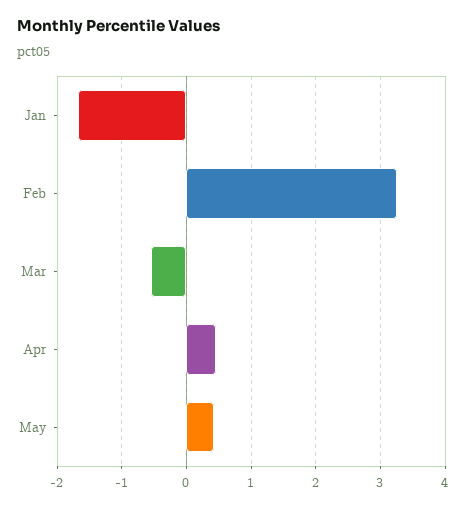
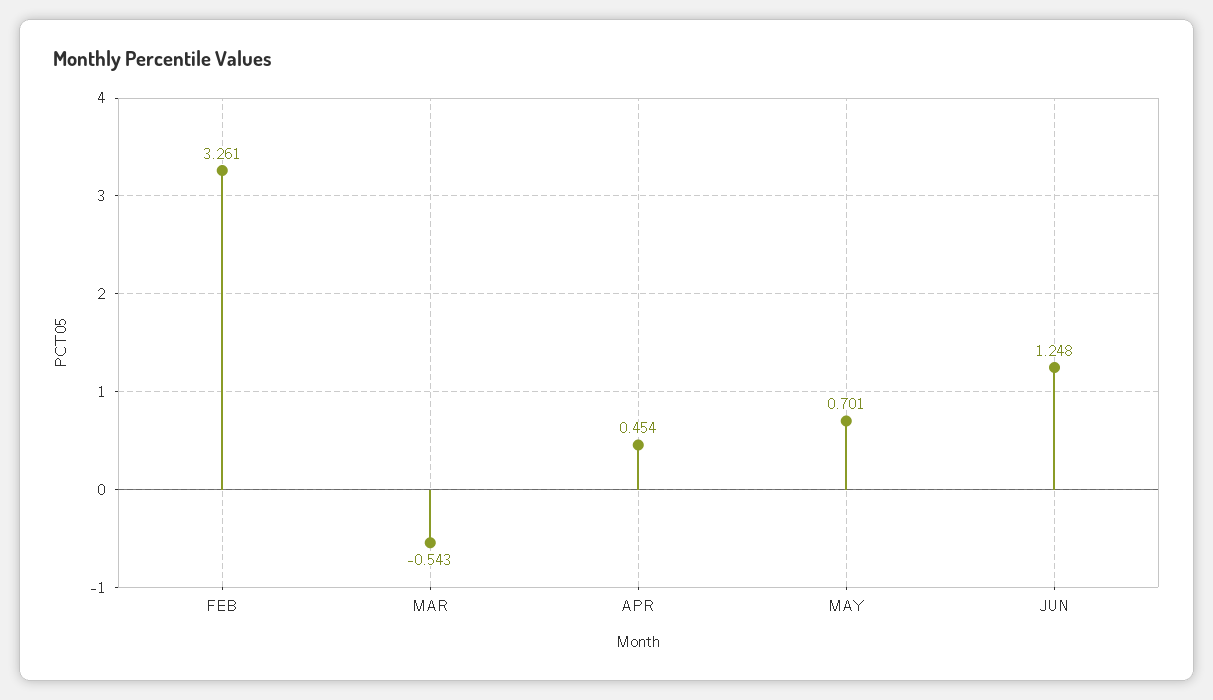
Jan: -1.7 -> none
May: 0.4 -> 0.701
JUN: none -> 1.248

